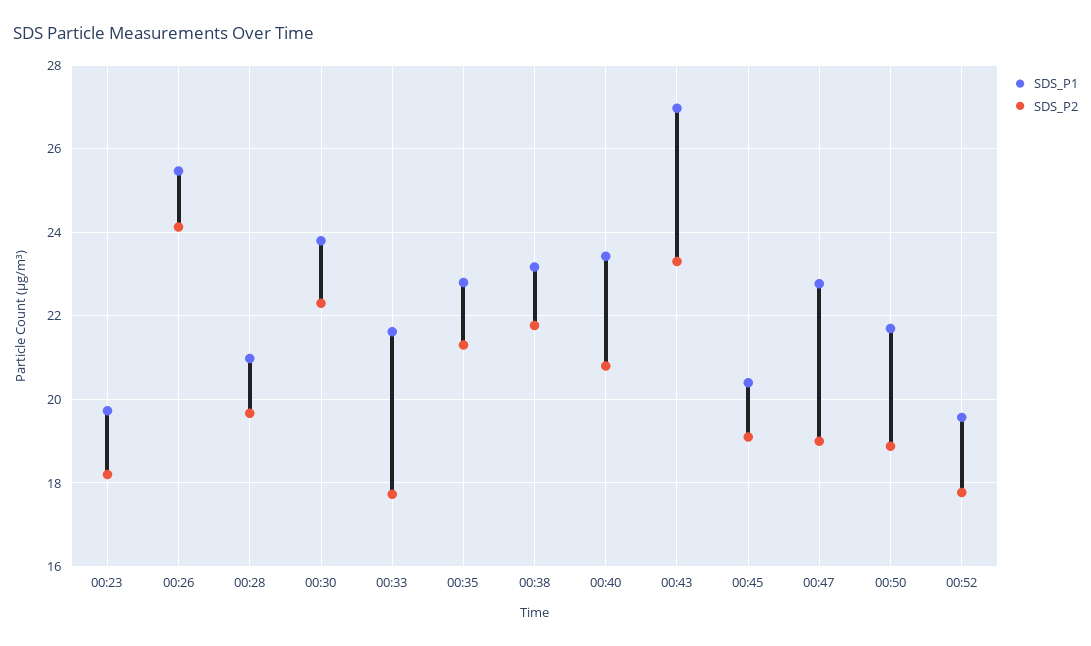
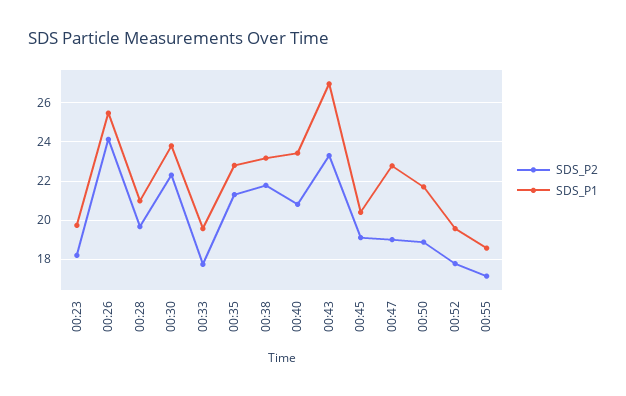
SDS_P1, 00:33: 21.6 -> 19.5
SDS_P2, 00:55: none -> 17
SDS_P1, 00:55: none -> 18.5

